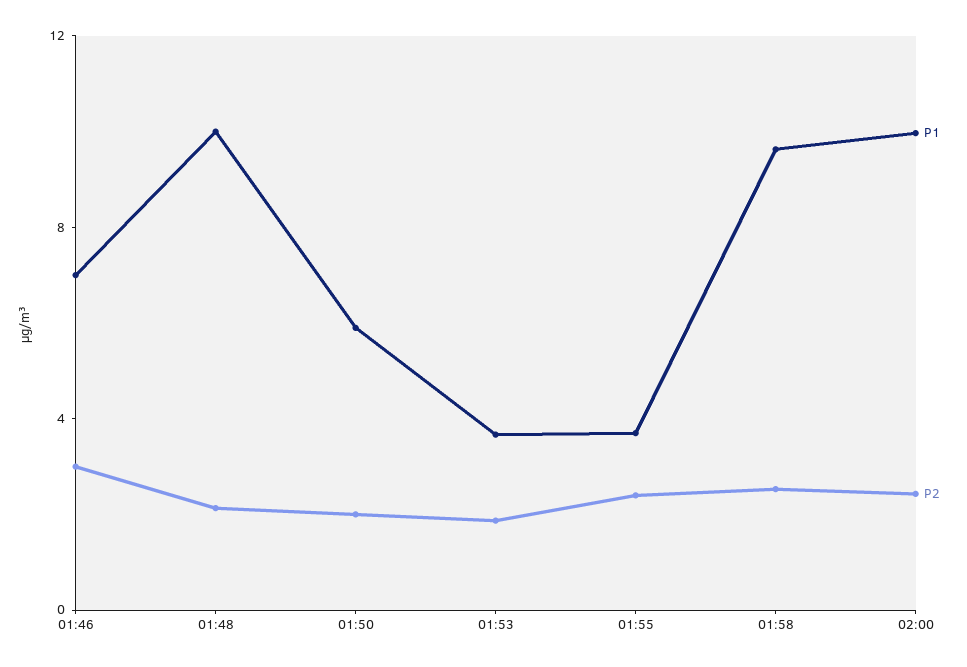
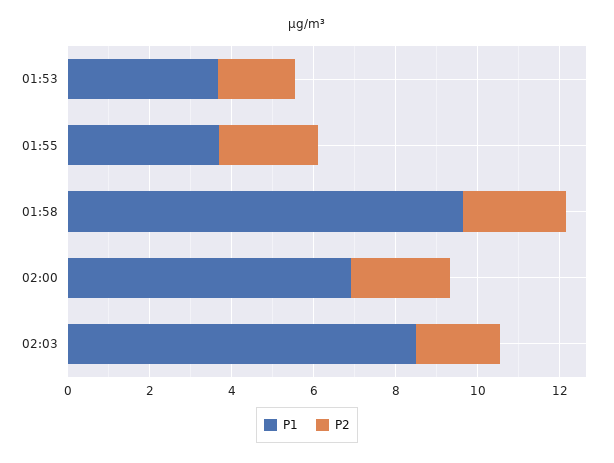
P1, 01:46: 7 -> none
P2, 01:46: 3 -> none
P1, 01:48: 10 -> none
P2, 01:48: 2 -> none
P1, 01:50: 6 -> none
P2, 01:50: 2 -> none
P1, 02:00: 10 -> 7
P1, 02:03: none -> 8.5
P2, 02:03: none -> 2

